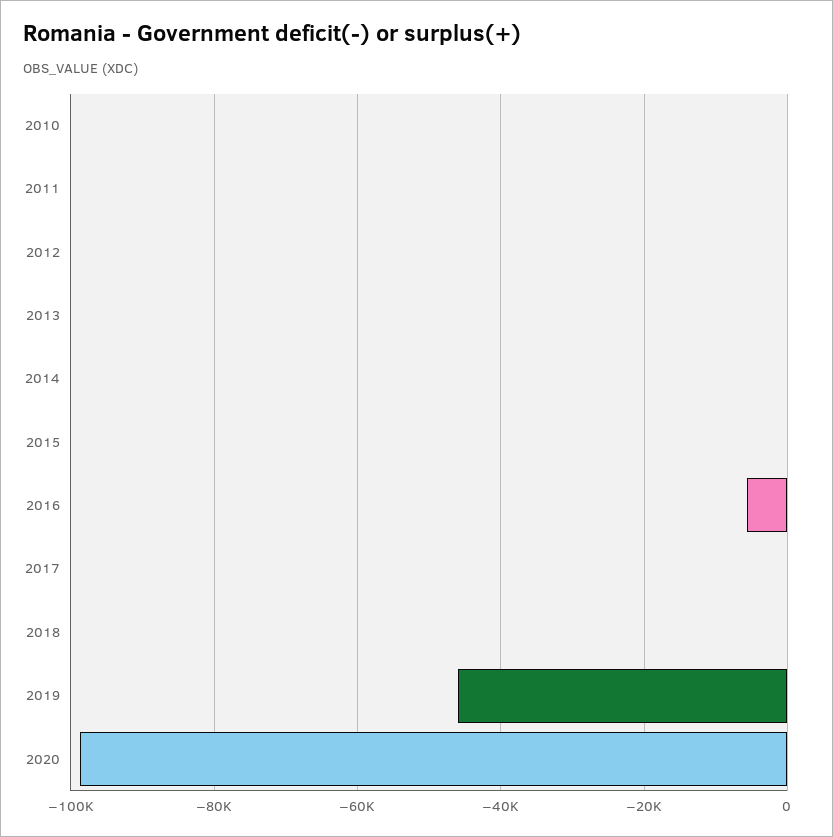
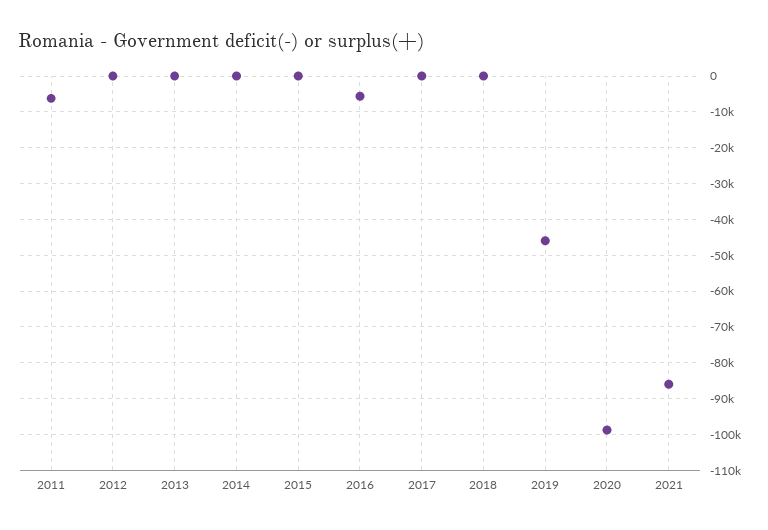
2010: 0 -> none
2011: 0 -> -6000
2021: none -> -86000

